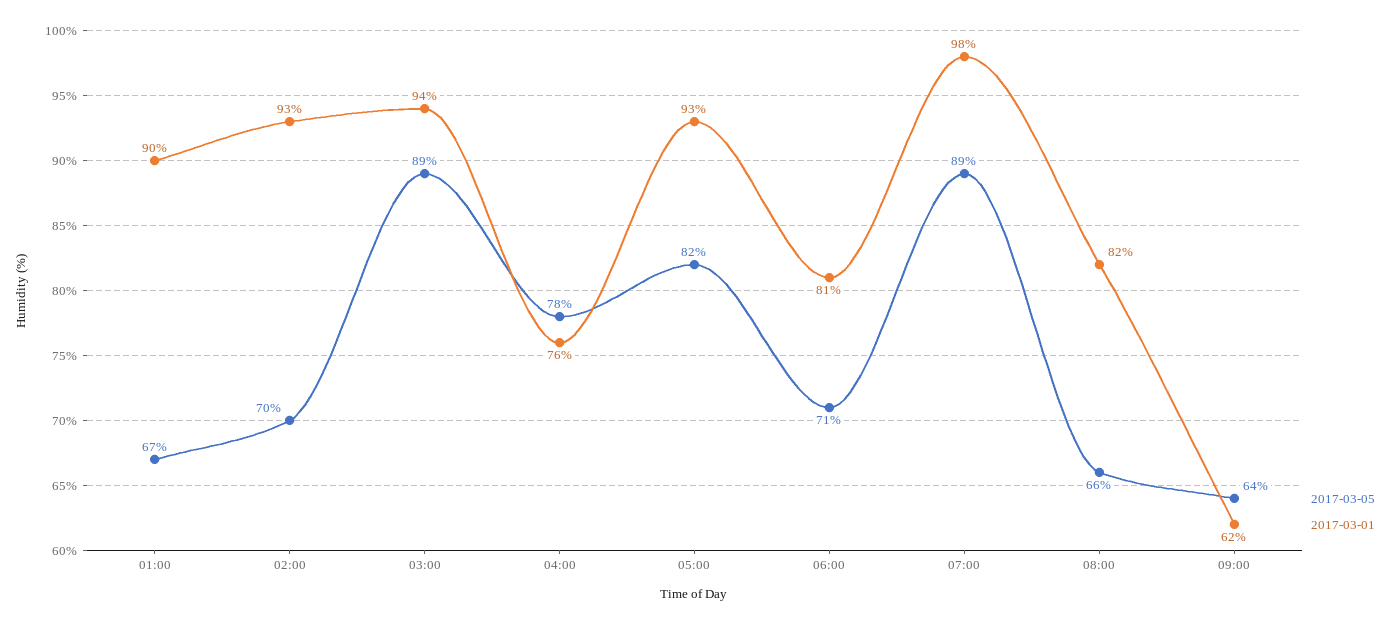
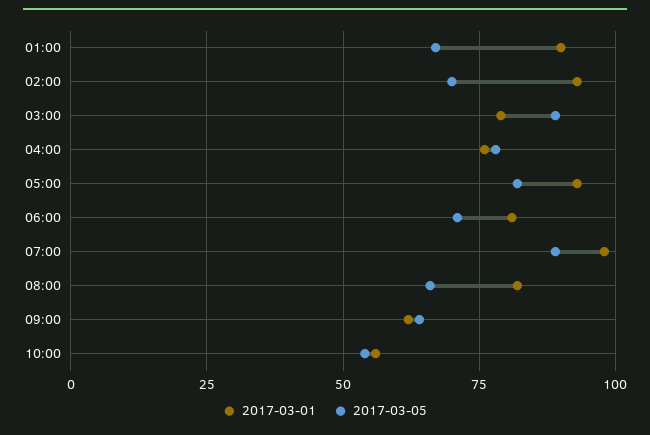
2017-03-01, 03:00: 94 -> 80
2017-03-01, 10:00: none -> 55
2017-03-05, 10:00: none -> 55

